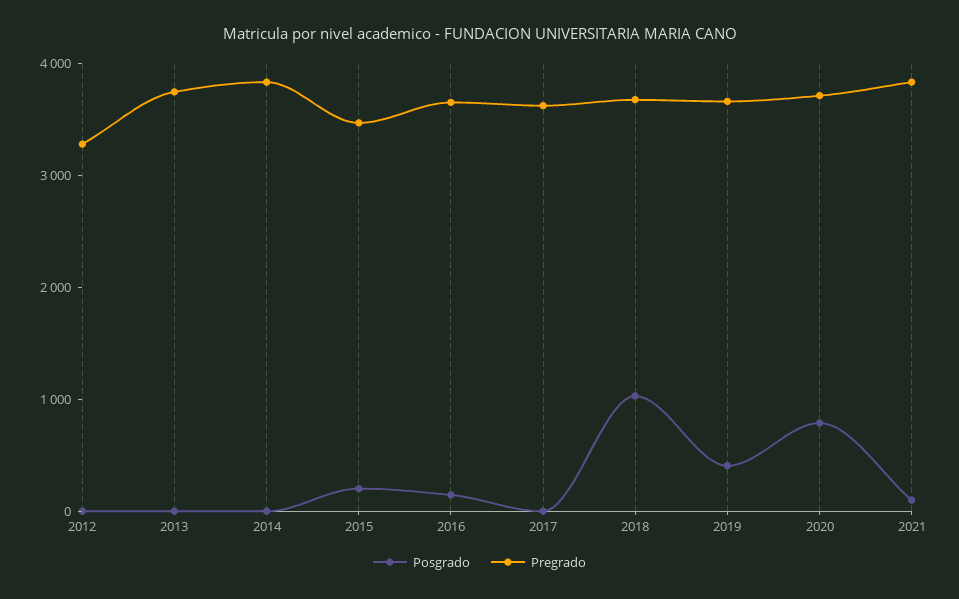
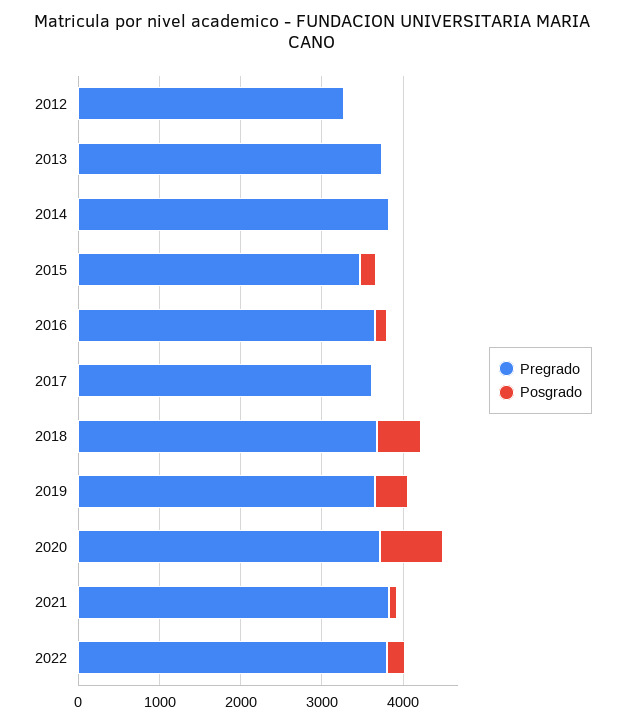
Posgrado, 2018: 1000 -> 600
Pregrado, 2022: none -> 3800
Posgrado, 2022: none -> 200

